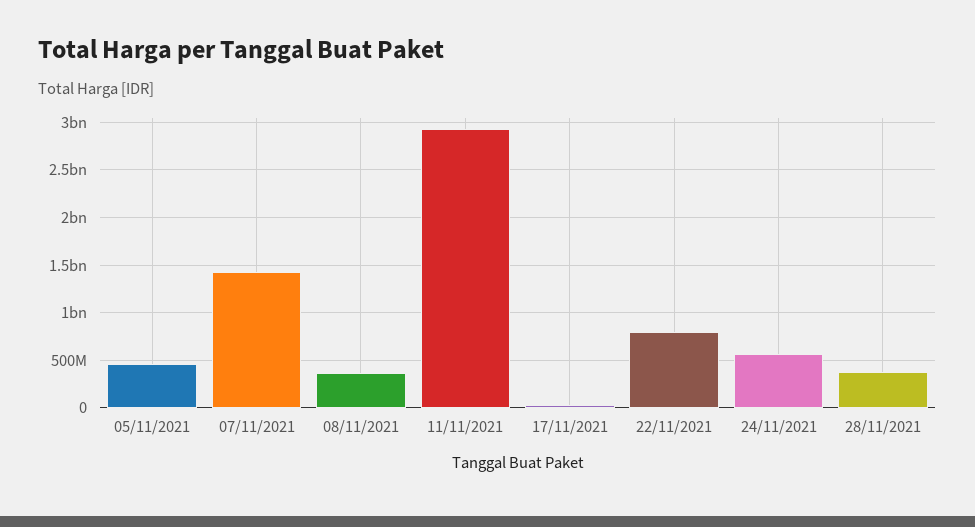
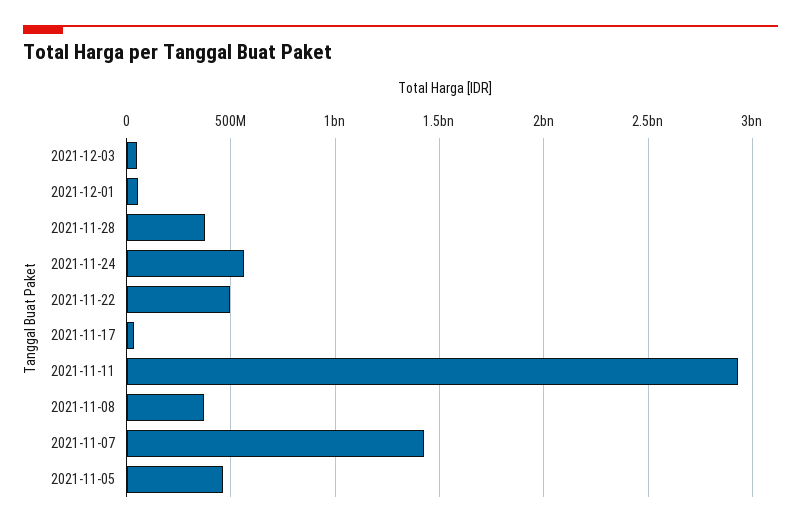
22/11/2021: 800000000 -> 500000000
2021-12-03: none -> 50000000
2021-12-01: none -> 50000000

